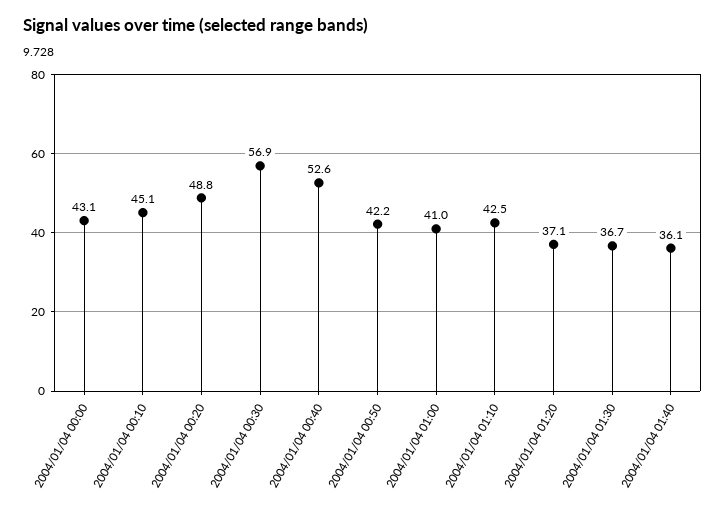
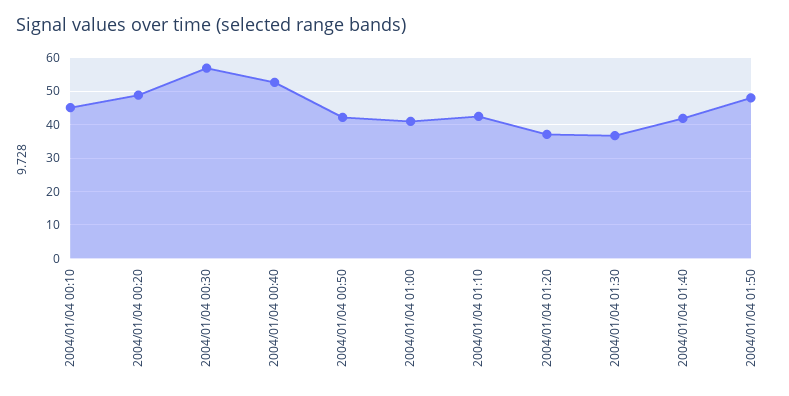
2004/01/04 00:00: 43.1 -> none
2004/01/04 01:40: 36.1 -> 42
2004/01/04 01:50: none -> 48

